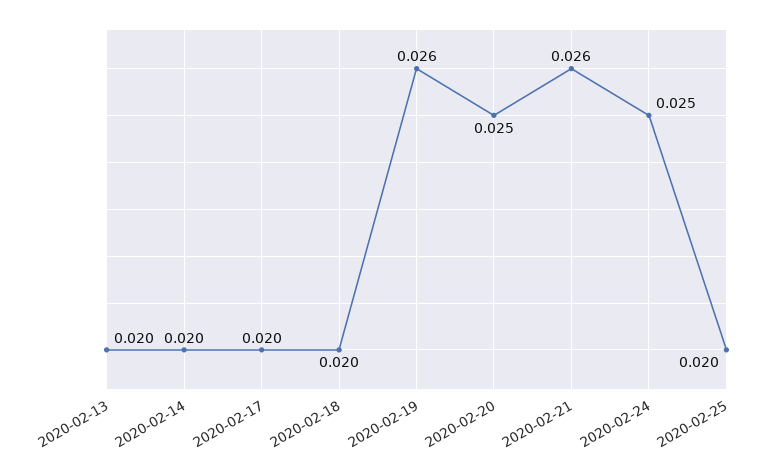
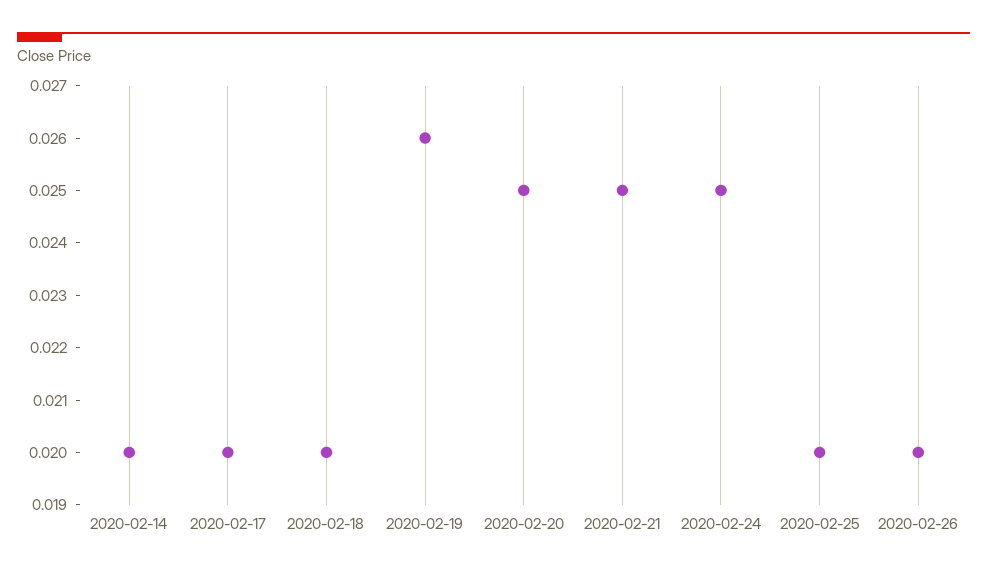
2020-02-13: 0.02 -> none
2020-02-21: 0.026 -> 0.025
2020-02-26: none -> 0.02

